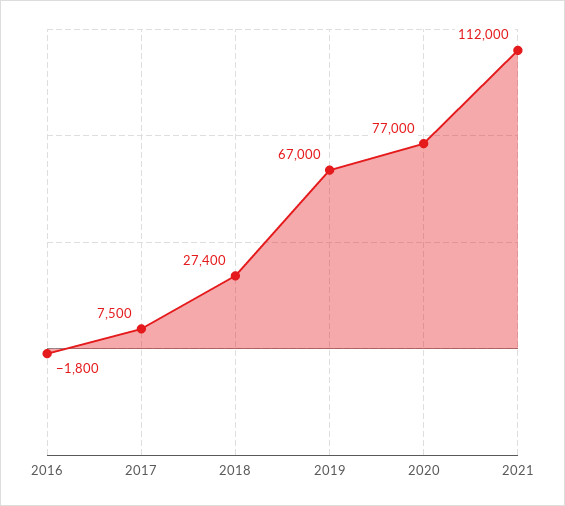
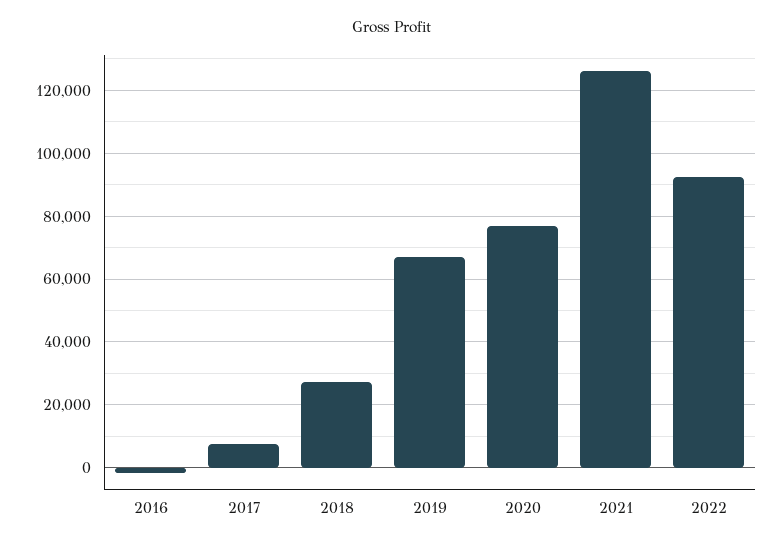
2021: 112000 -> 126000
2022: none -> 92000

